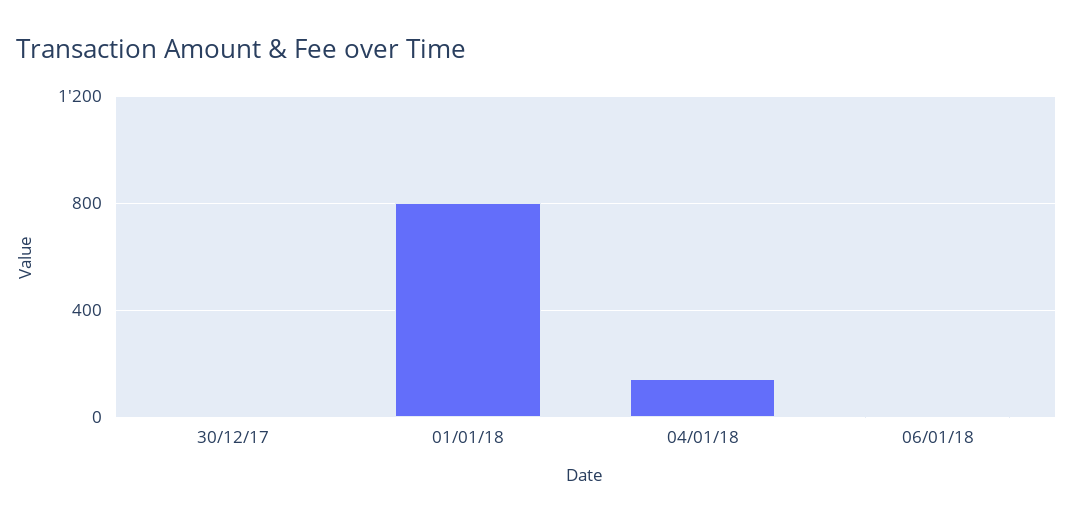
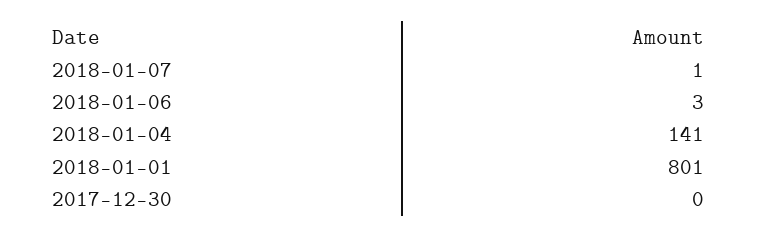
2018-01-07: none -> 1

